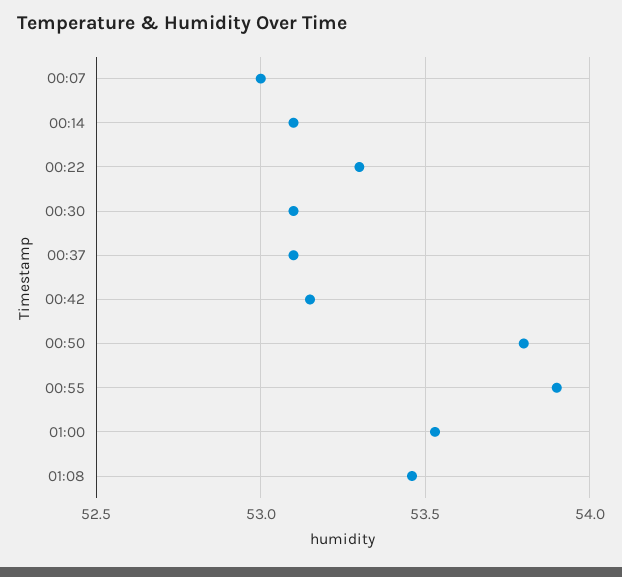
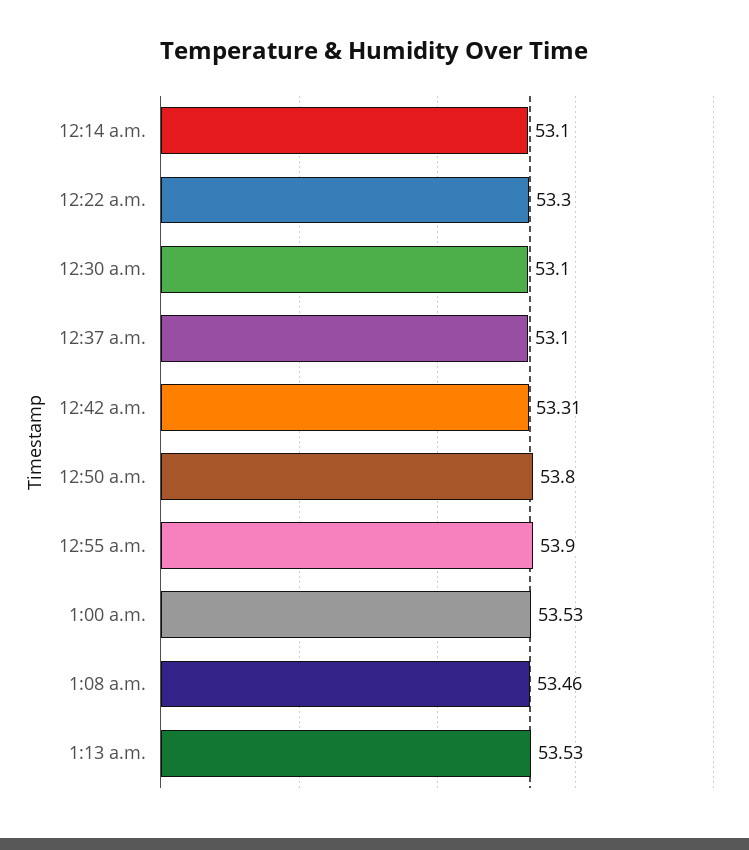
00:07: 53 -> none
00:42: 53.15 -> 53.31
1:13 a.m.: none -> 53.53

